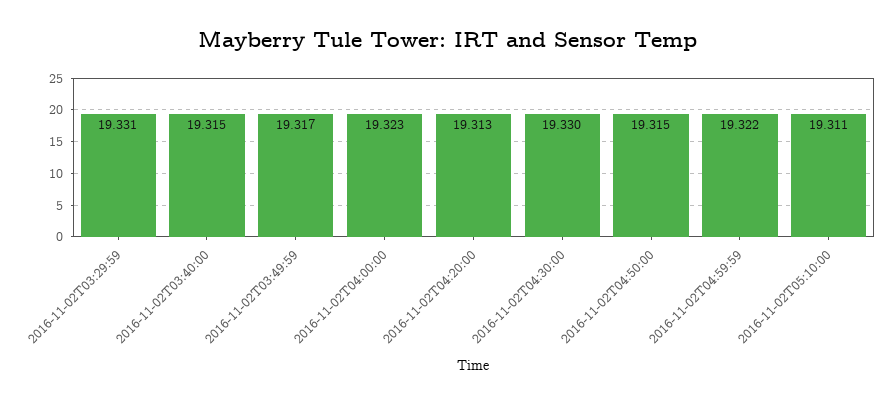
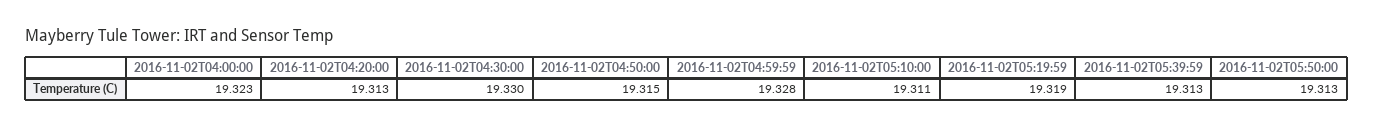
2016-11-02T03:29:59: 19.331 -> none
2016-11-02T03:40:00: 19.315 -> none
2016-11-02T03:49:59: 19.317 -> none
2016-11-02T04:59:59: 19.322 -> 19.328
2016-11-02T05:19:59: none -> 19.319
2016-11-02T05:39:59: none -> 19.313
2016-11-02T05:50:00: none -> 19.313

